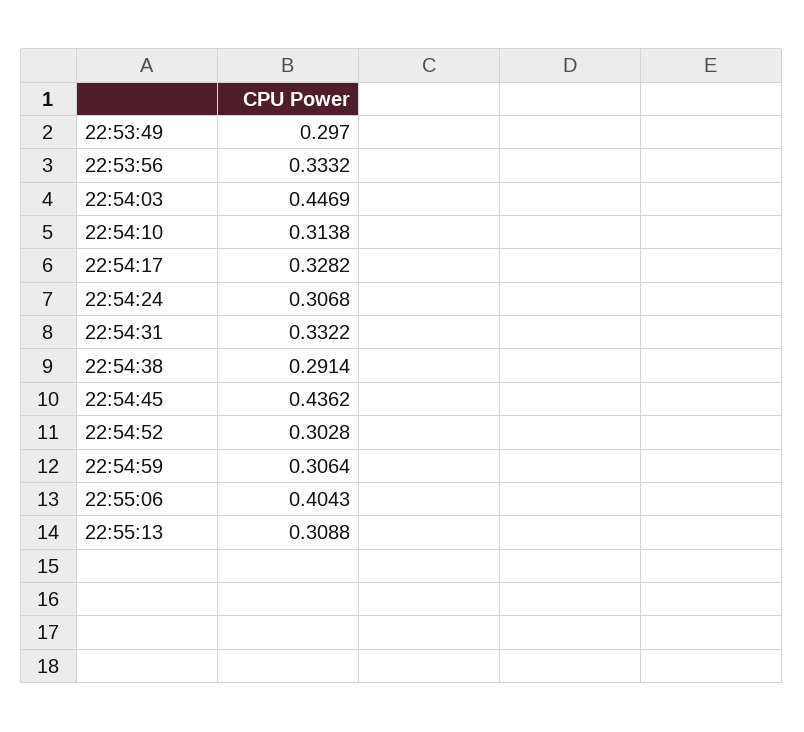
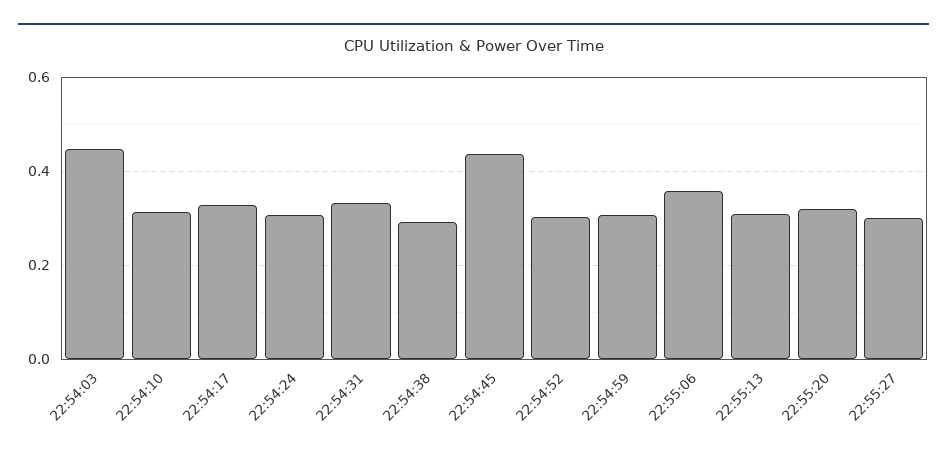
22:53:49: 0.297 -> none
22:53:56: 0.3332 -> none
22:55:06: 0.4043 -> 0.36
22:55:20: none -> 0.32
22:55:27: none -> 0.3

